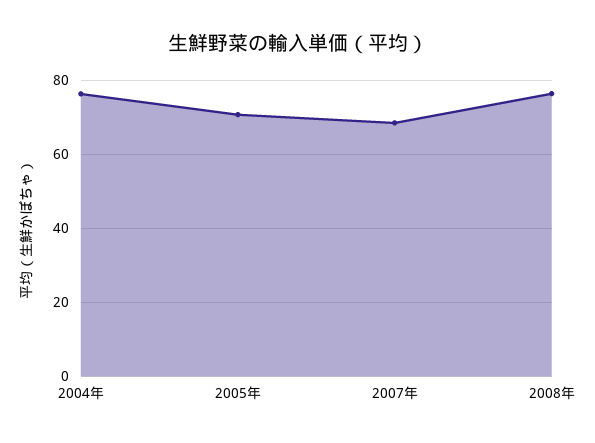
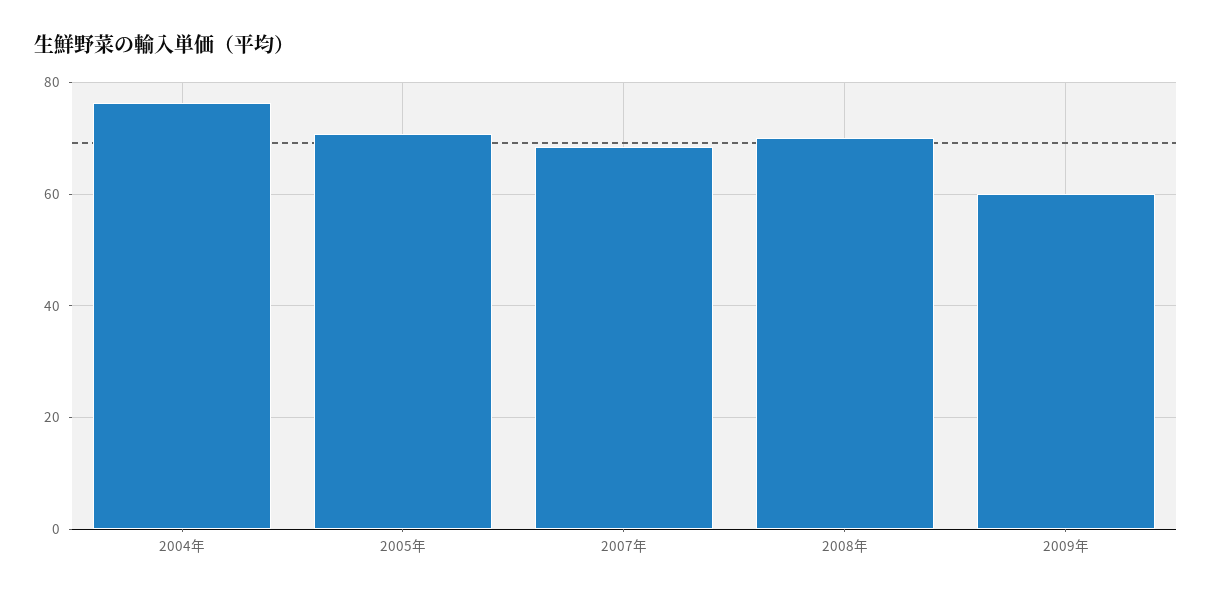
2008年: 76 -> 70
2009年: none -> 60

